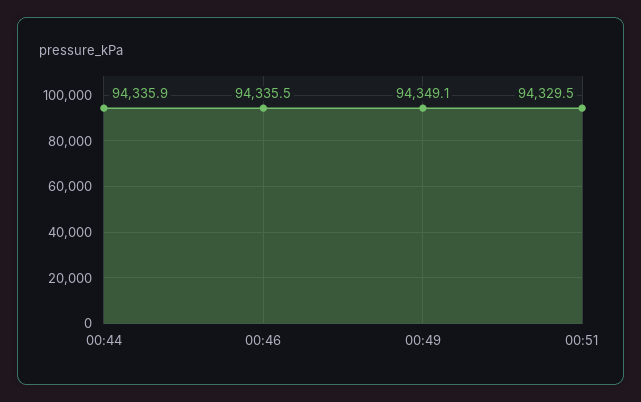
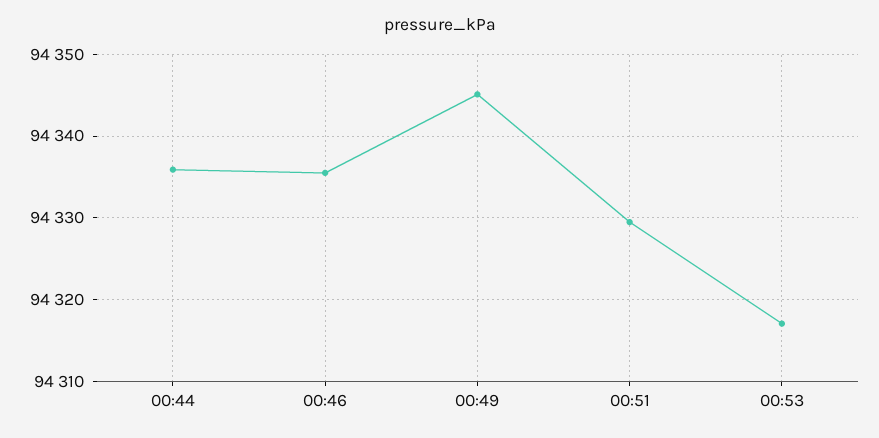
00:49: 94349.1 -> 94345
00:53: none -> 94317

